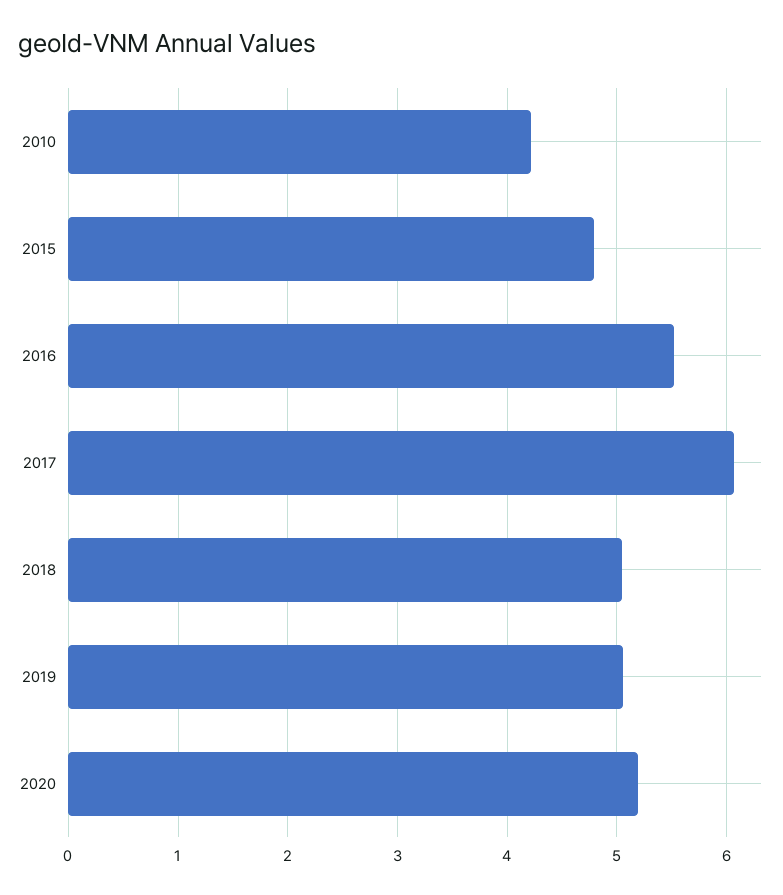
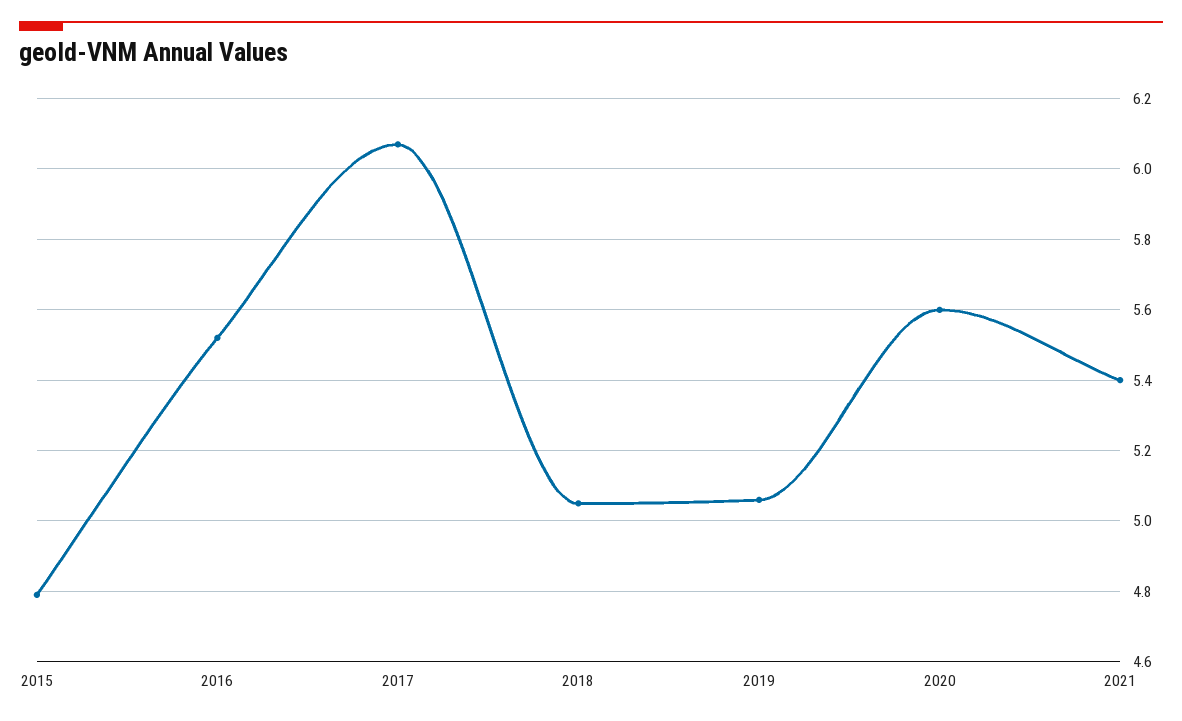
2010: 4.2 -> none
2020: 5.2 -> 5.6
2021: none -> 5.4

